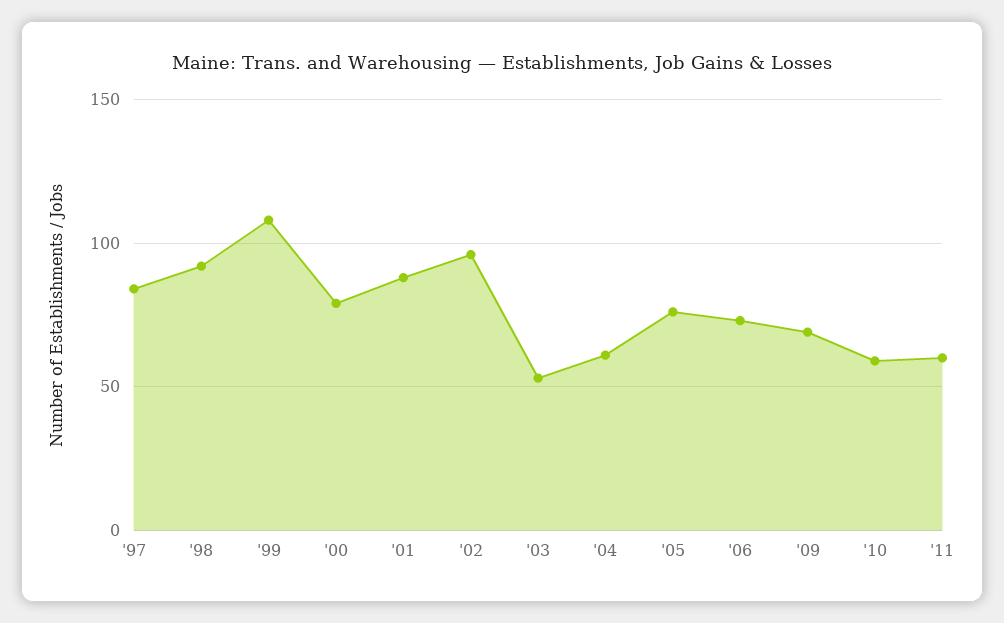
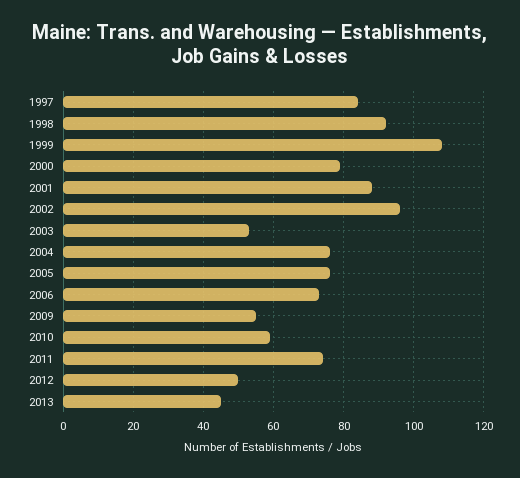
'04: 60 -> 75
'09: 70 -> 55
'11: 60 -> 75
2012: none -> 50
2013: none -> 45

